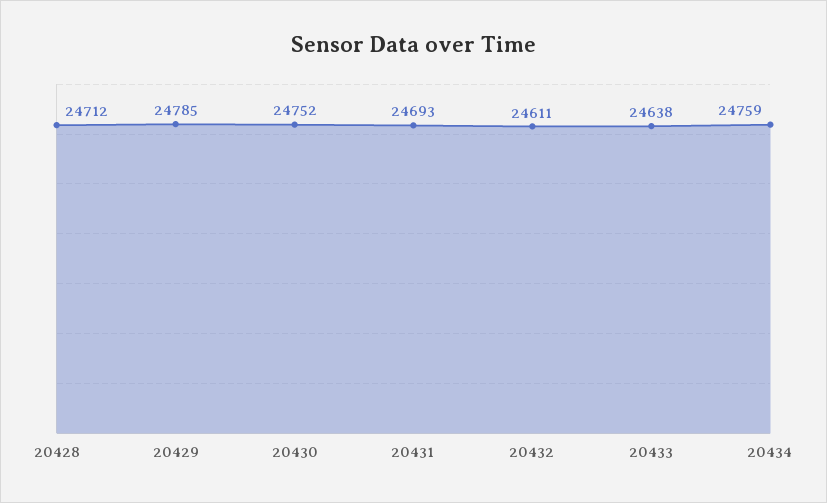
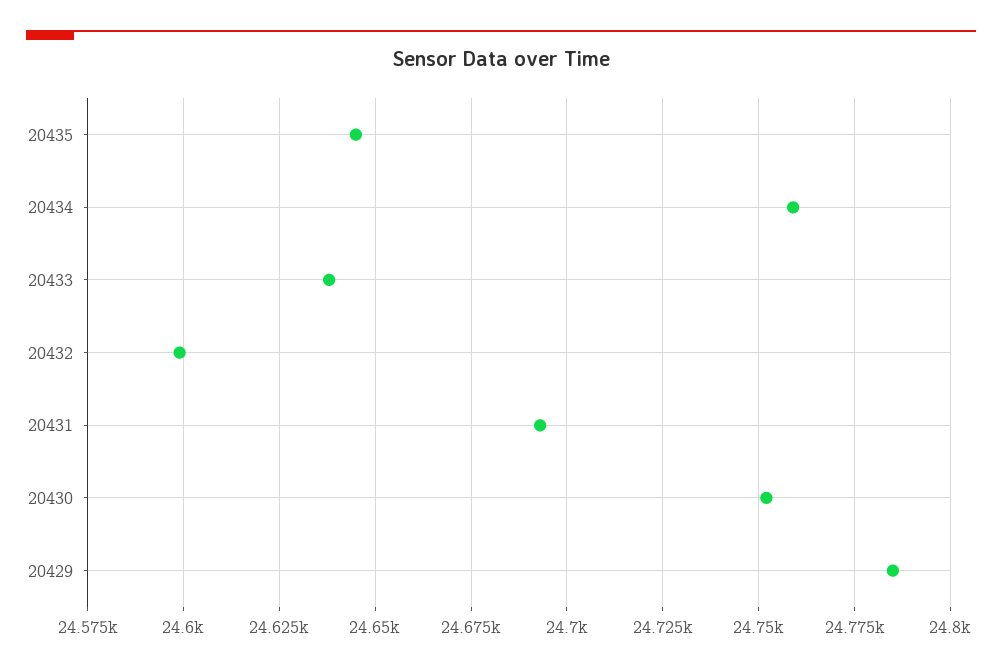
20428: 24712 -> none
20432: 24611 -> 24600
20435: none -> 24645

